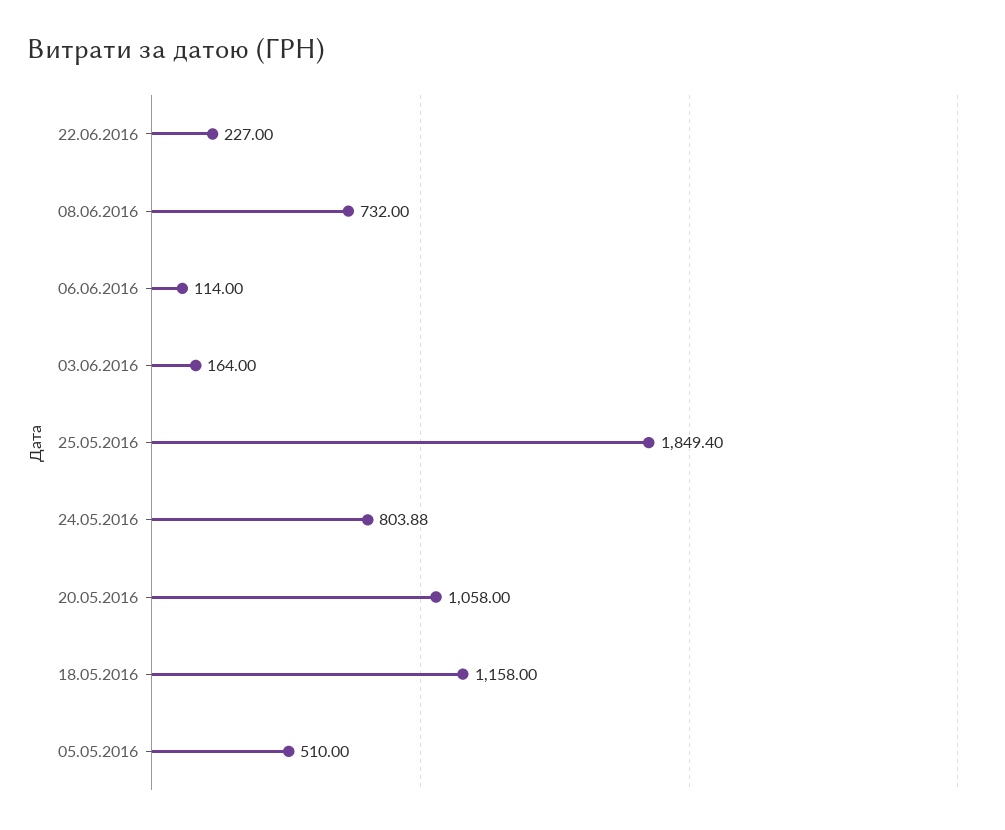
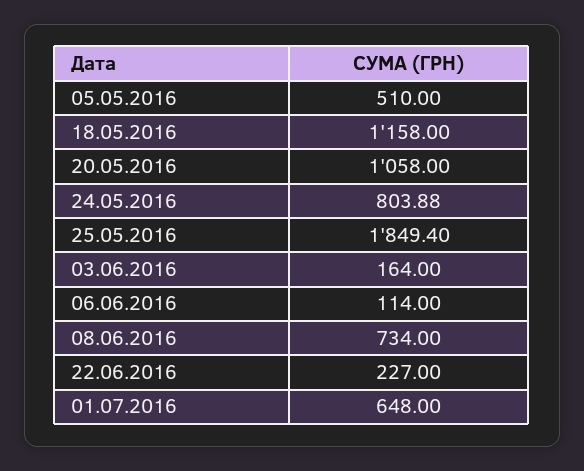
08.06.2016: 732 -> 734
01.07.2016: none -> 648

